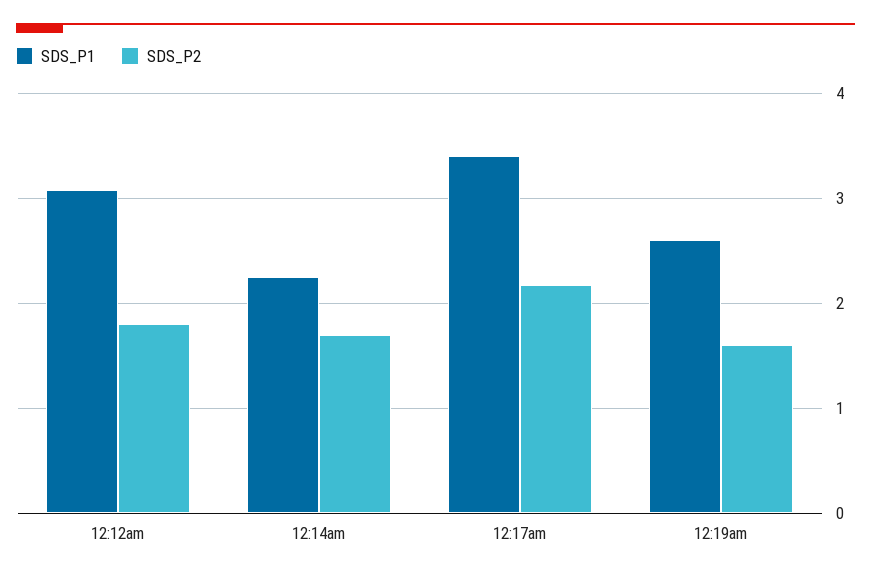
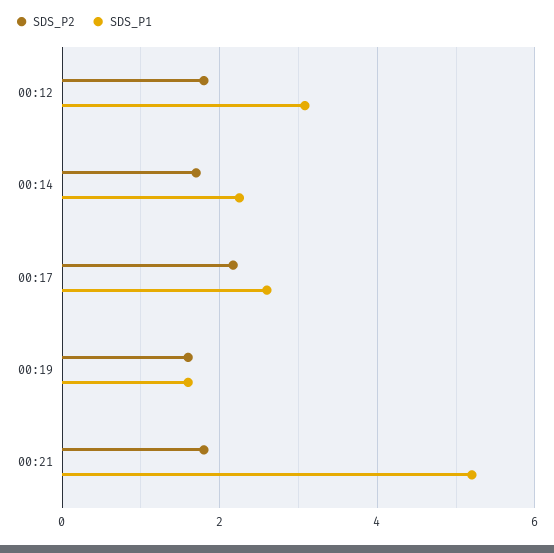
SDS_P1, 12:17am: 3.4 -> 2.6
SDS_P1, 12:19am: 2.6 -> 1.6
SDS_P2, 00:21: none -> 1.8
SDS_P1, 00:21: none -> 5.2

